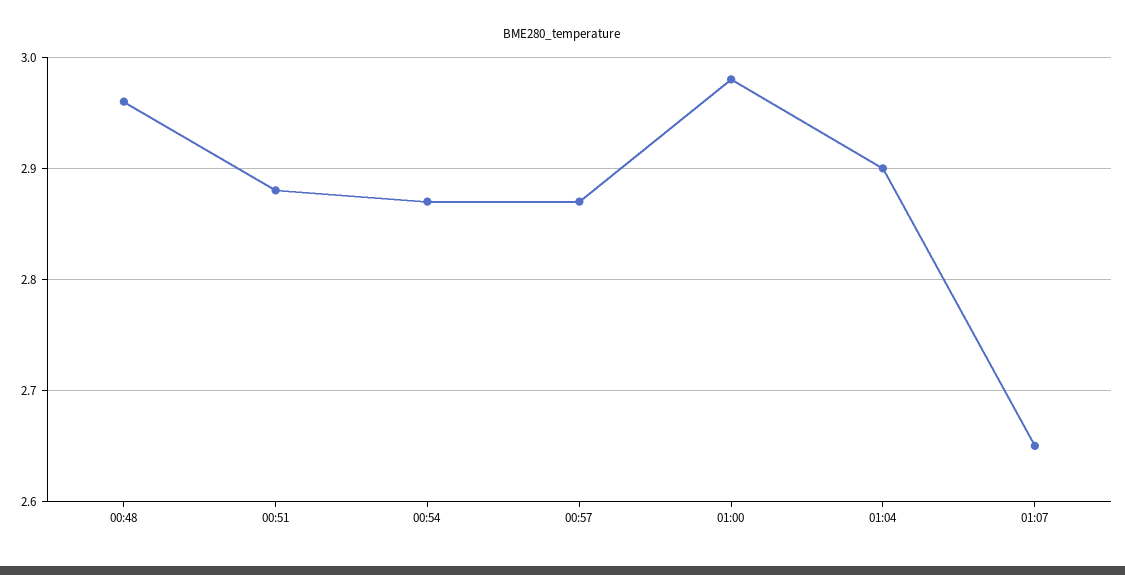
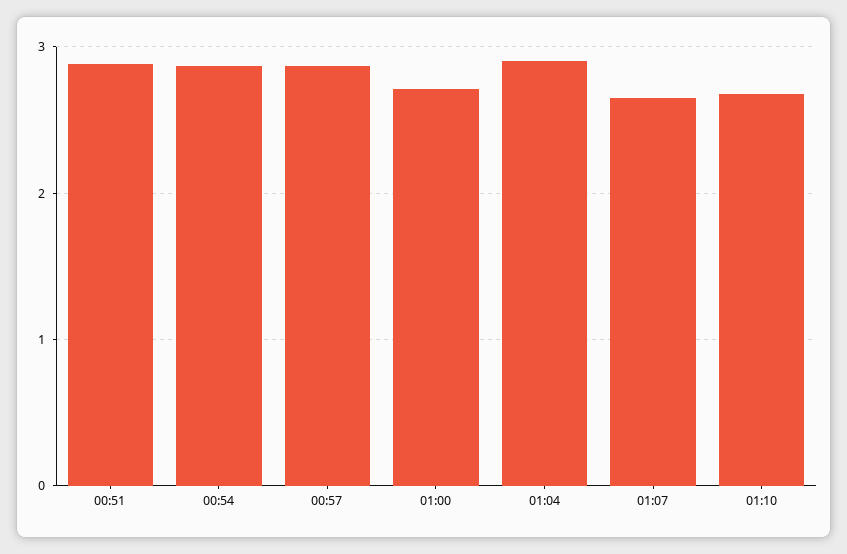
00:48: 2.96 -> none
01:00: 2.98 -> 2.7
01:10: none -> 2.7

